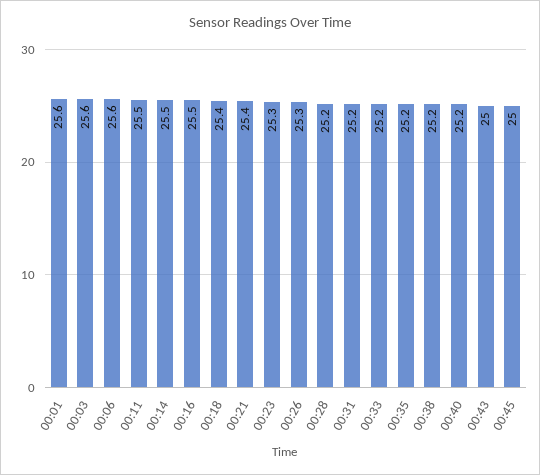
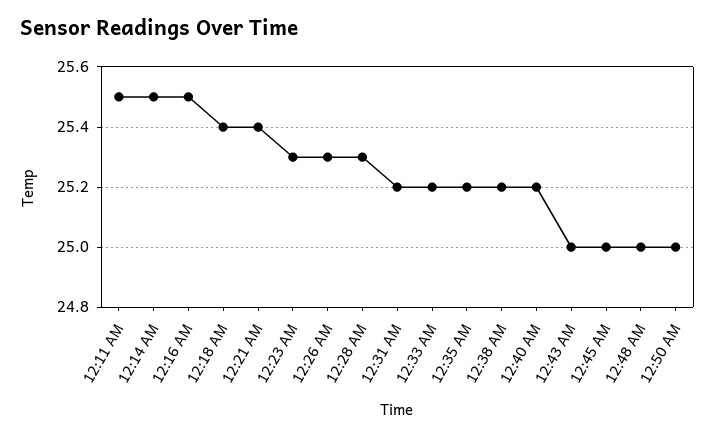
00:01: 25.6 -> none
00:03: 25.6 -> none
00:06: 25.6 -> none
00:28: 25.2 -> 25.3
12:48 AM: none -> 25
12:50 AM: none -> 25

